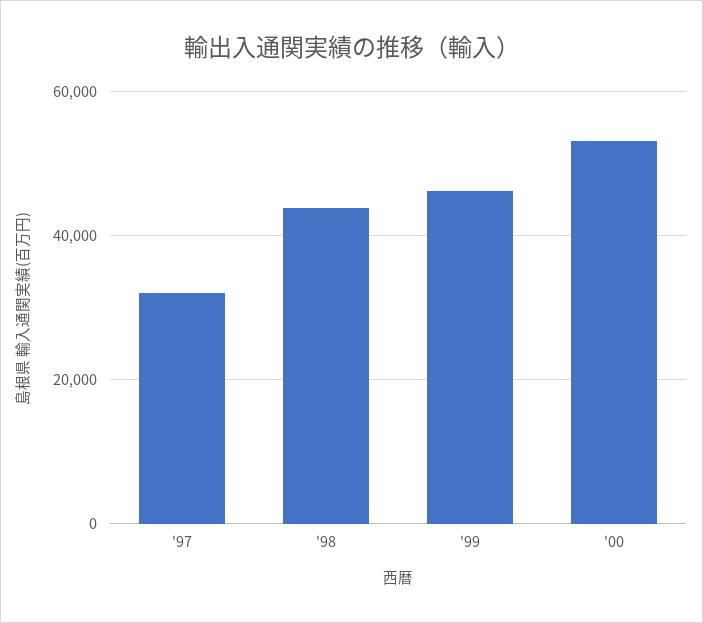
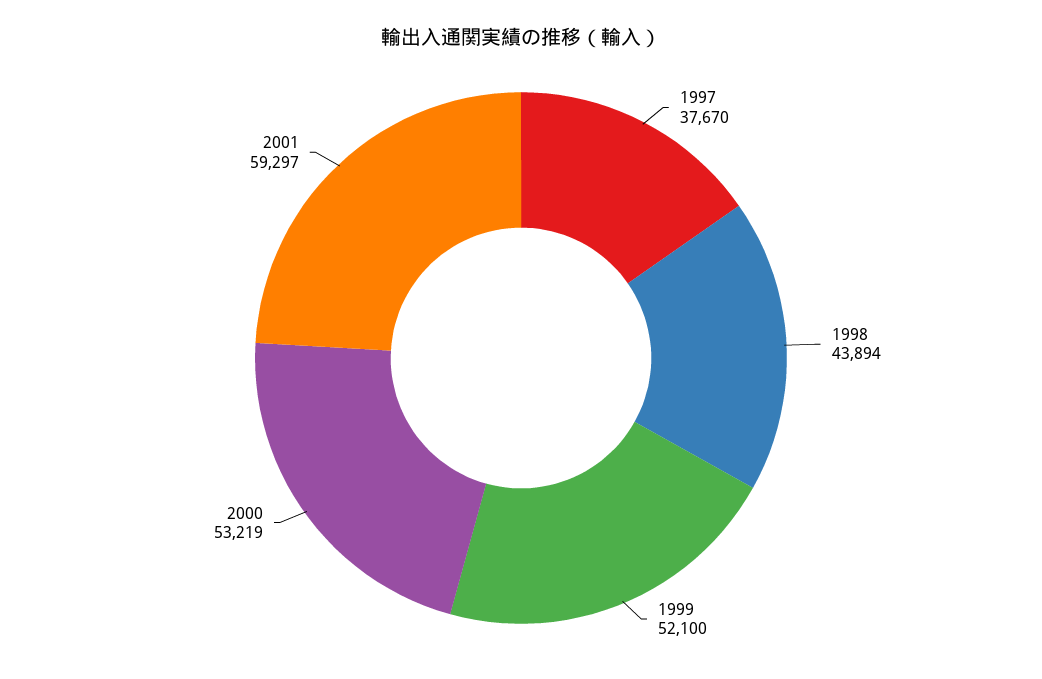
'97: 32000 -> 37670
'99: 46000 -> 52100
2001: none -> 59297

